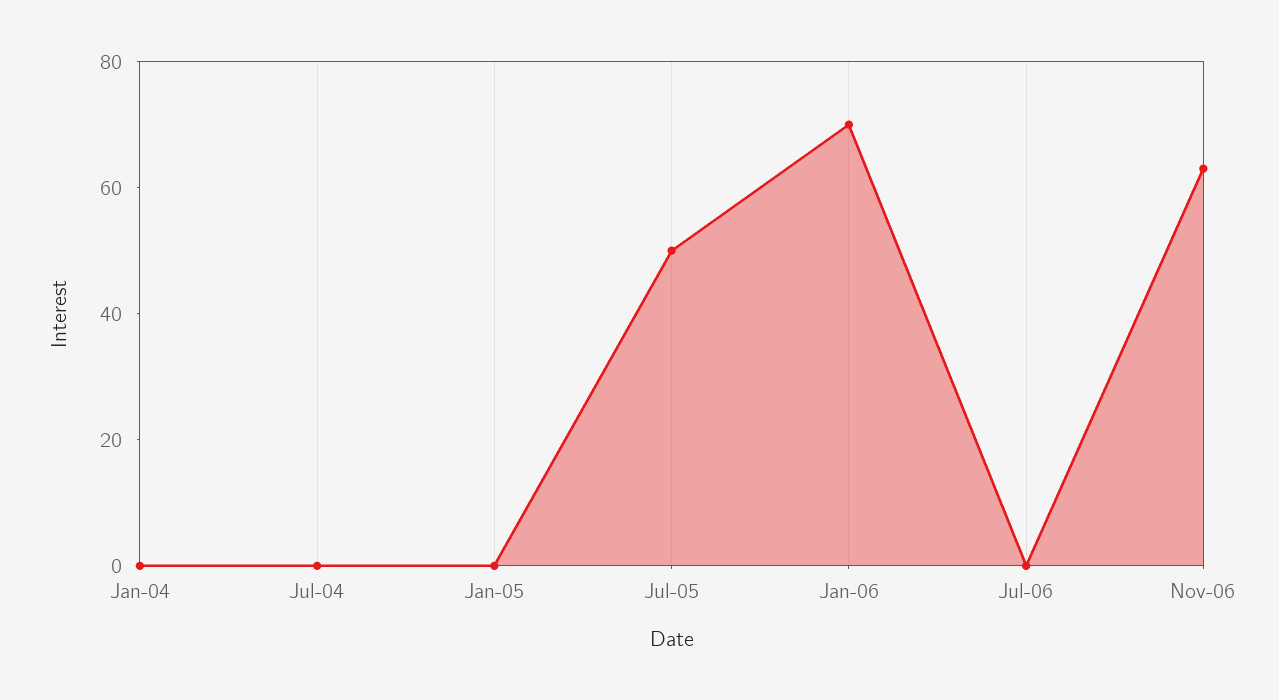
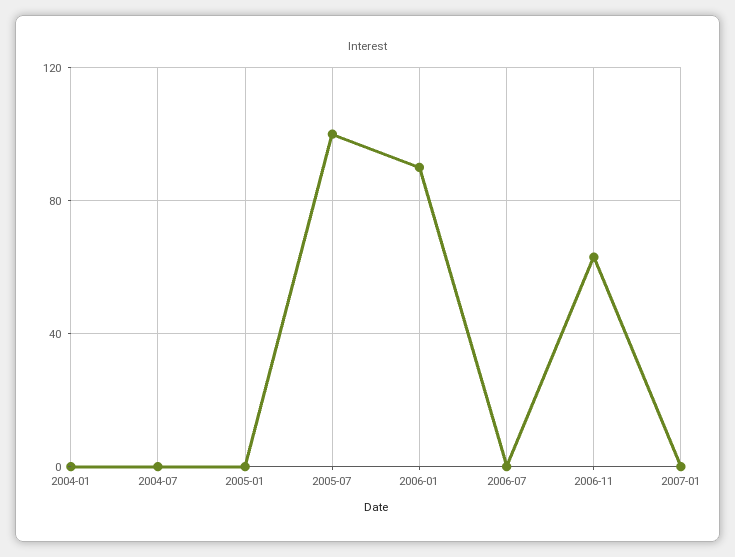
Jul-05: 50 -> 100
Jan-06: 70 -> 90
2007-01: none -> 0

